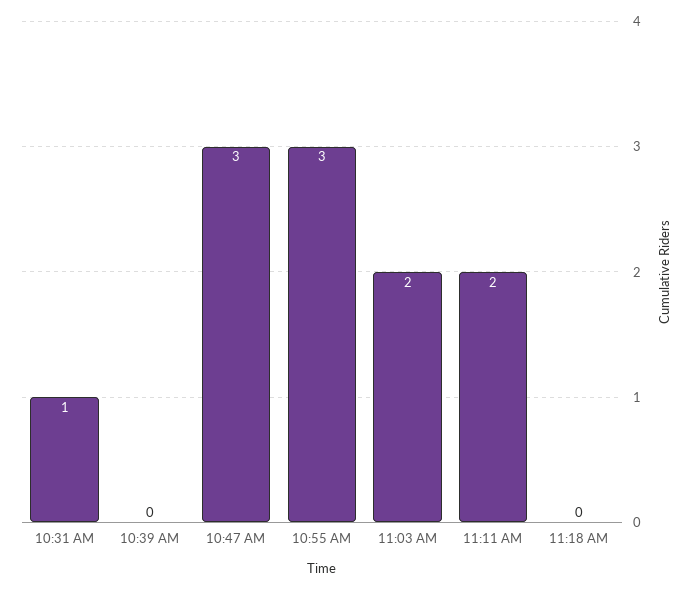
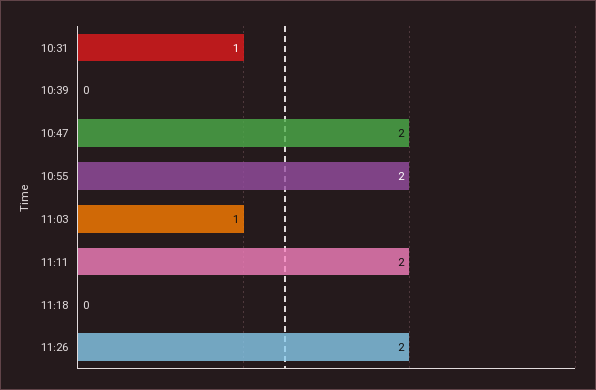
10:47 AM: 3 -> 2
10:55 AM: 3 -> 2
11:03 AM: 2 -> 1
11:26: none -> 2

